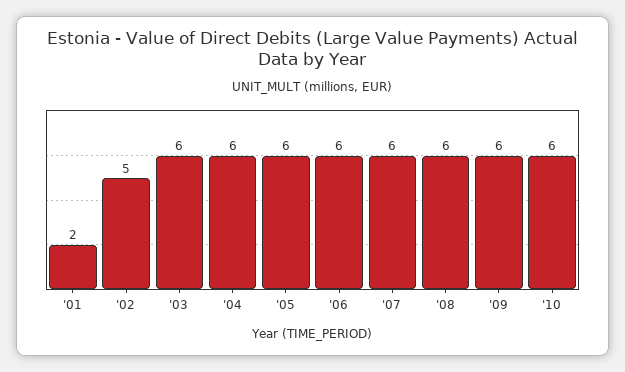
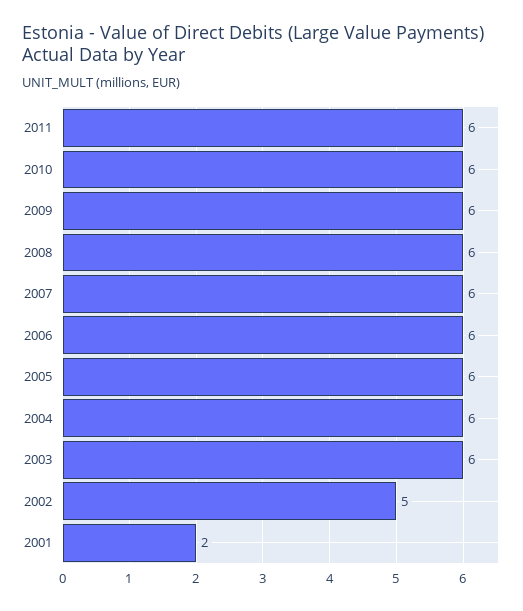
2011: none -> 6

